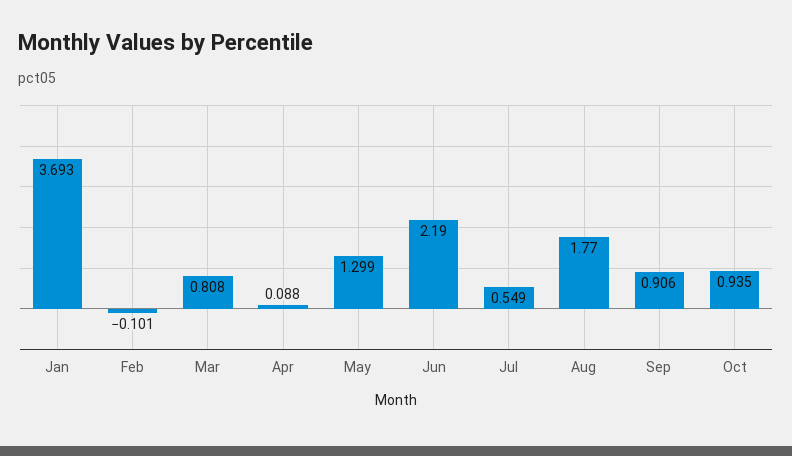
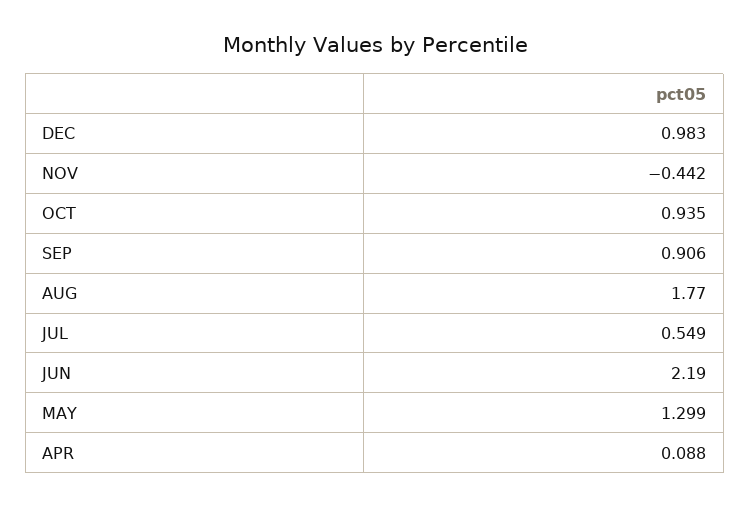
Jan: 3.693 -> none
Feb: -0.101 -> none
Mar: 0.808 -> none
DEC: none -> 0.983
NOV: none -> -0.442

